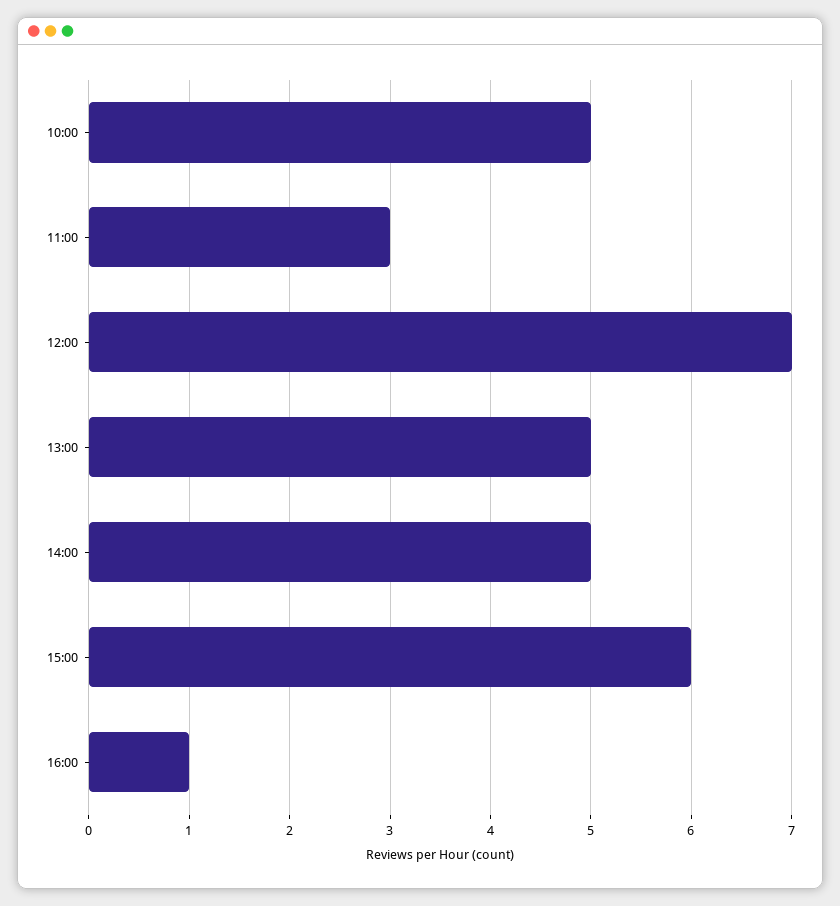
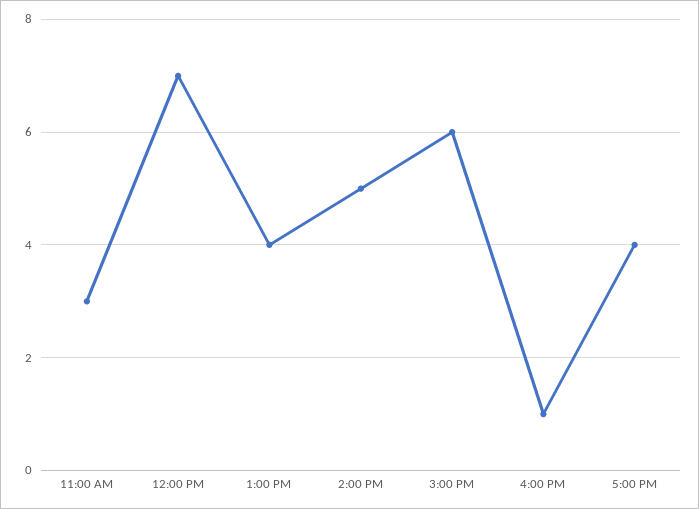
10:00: 5 -> none
13:00: 5 -> 4
5:00 PM: none -> 4

